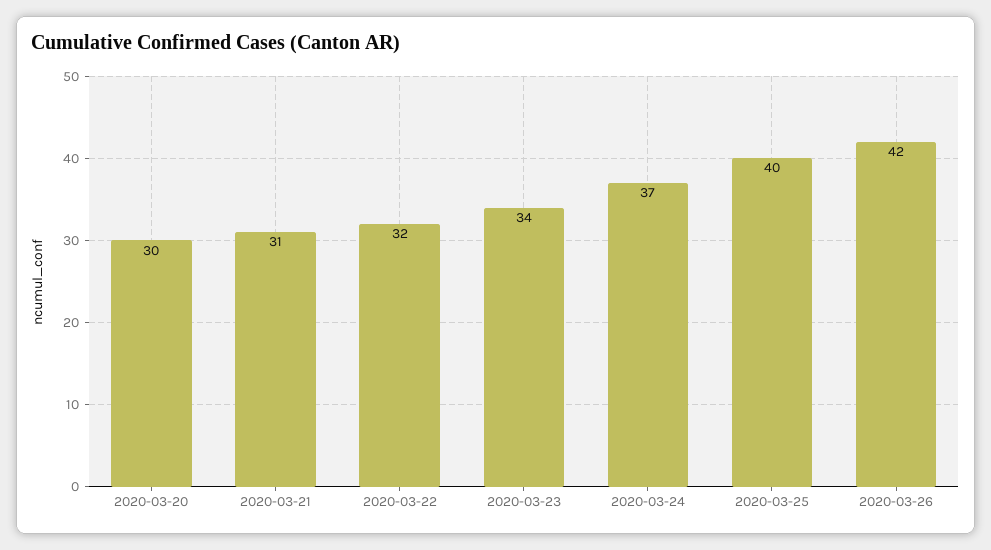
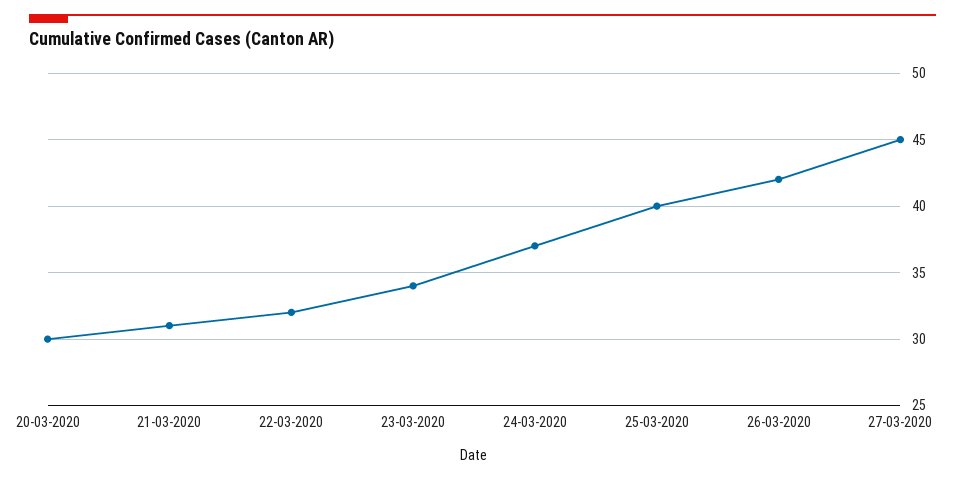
27-03-2020: none -> 45

